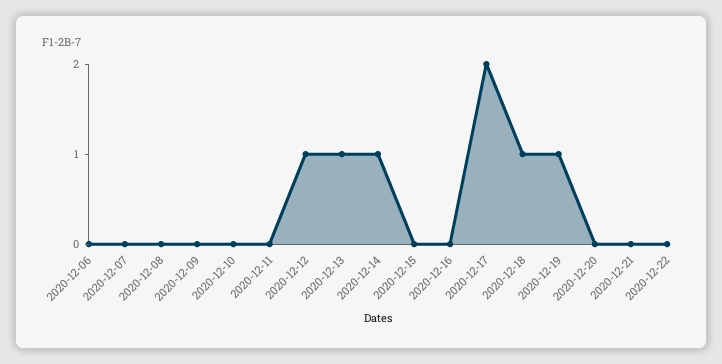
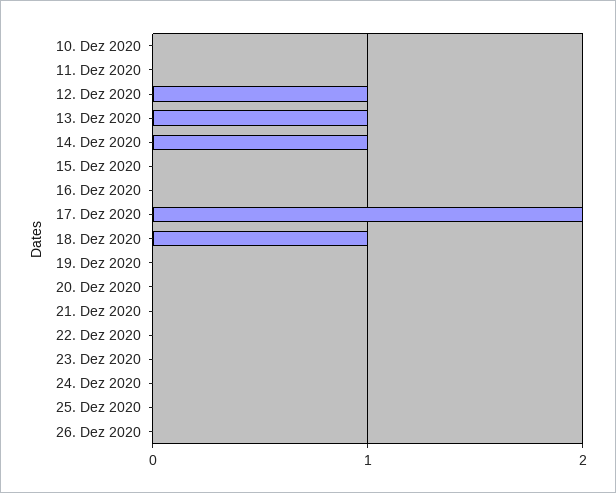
2020-12-06: 0 -> none
2020-12-07: 0 -> none
2020-12-08: 0 -> none
2020-12-09: 0 -> none
2020-12-19: 1 -> 0
23. Dez 2020: none -> 0
24. Dez 2020: none -> 0
25. Dez 2020: none -> 0
26. Dez 2020: none -> 0

